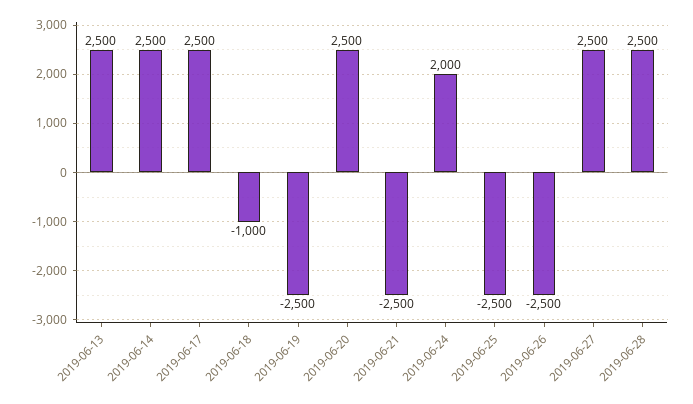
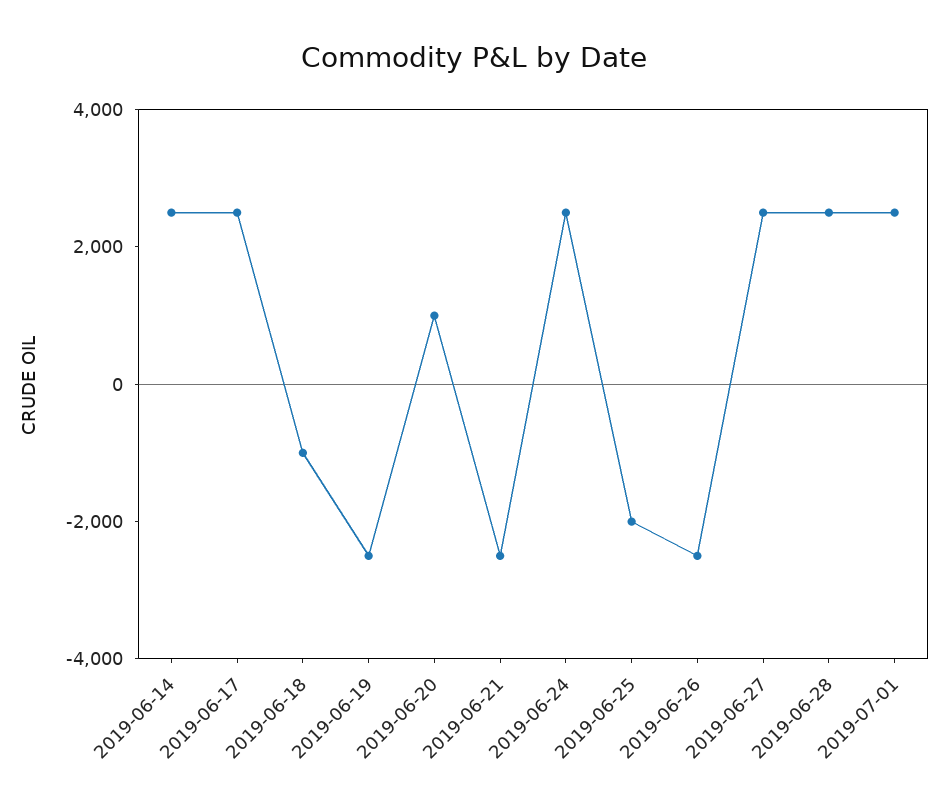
2019-06-13: 2500 -> none
2019-06-20: 2500 -> 1000
2019-06-24: 2000 -> 2500
2019-06-25: -2500 -> -2000
2019-07-01: none -> 2500

